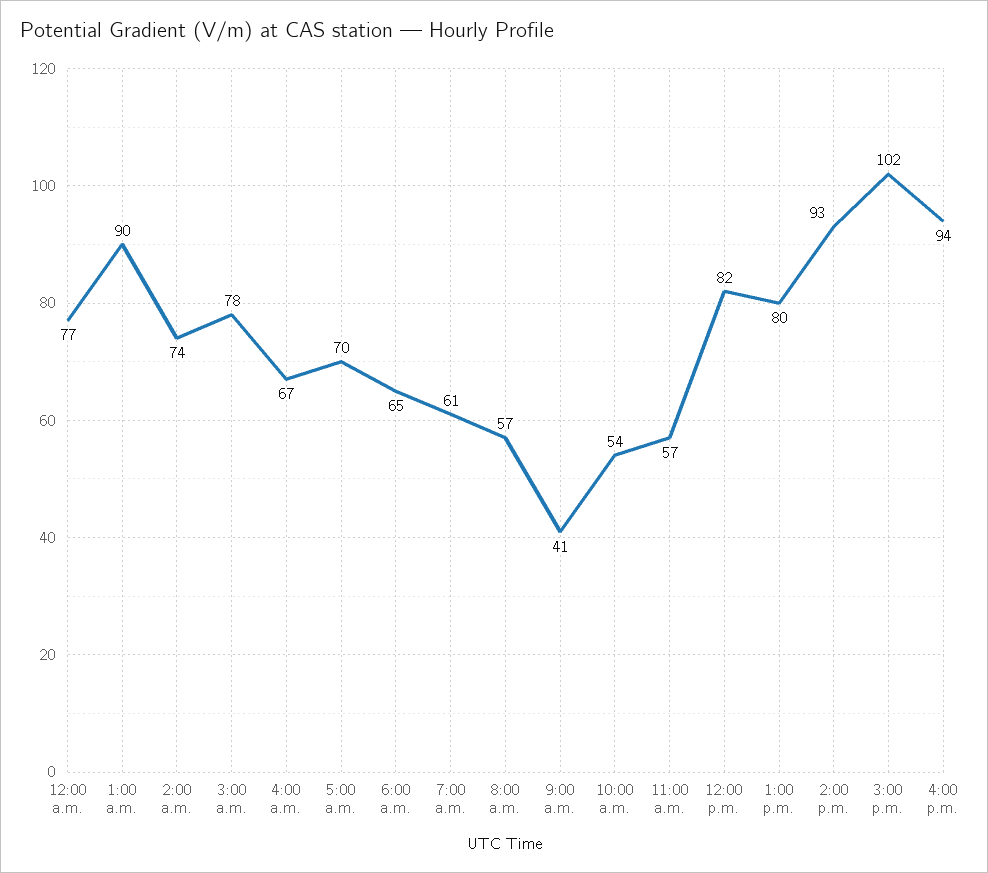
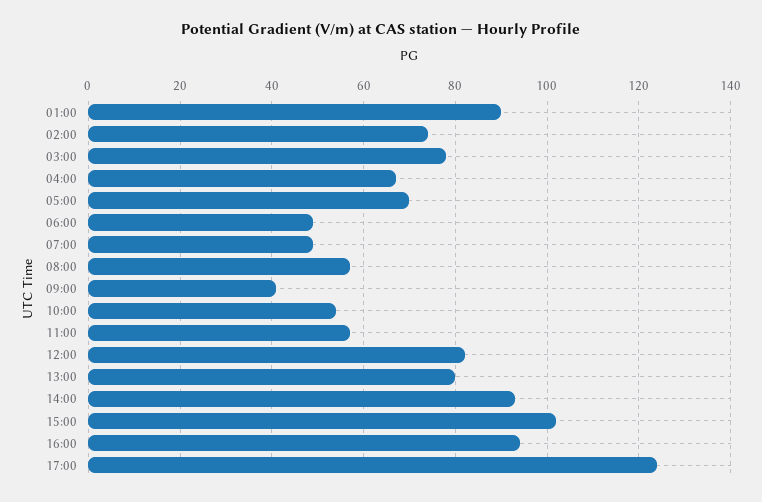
12:00 a.m.: 77 -> none
6:00 a.m.: 65 -> 50
7:00 a.m.: 61 -> 50
17:00: none -> 125

